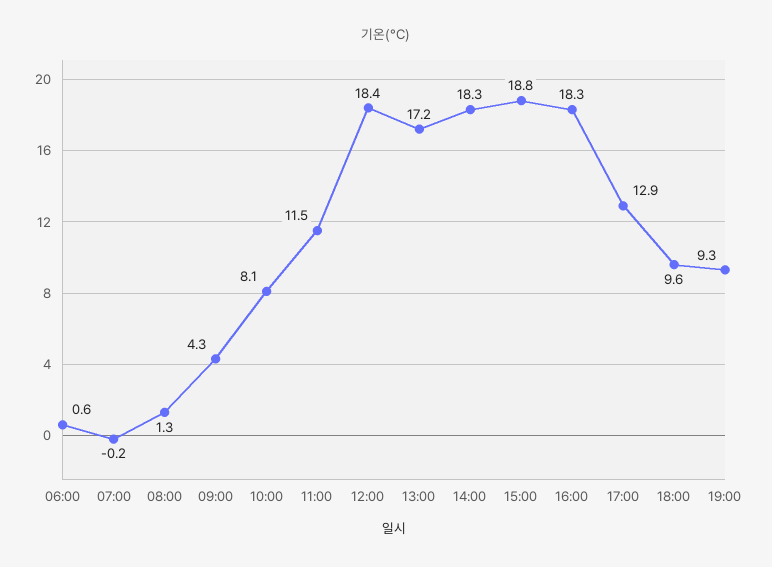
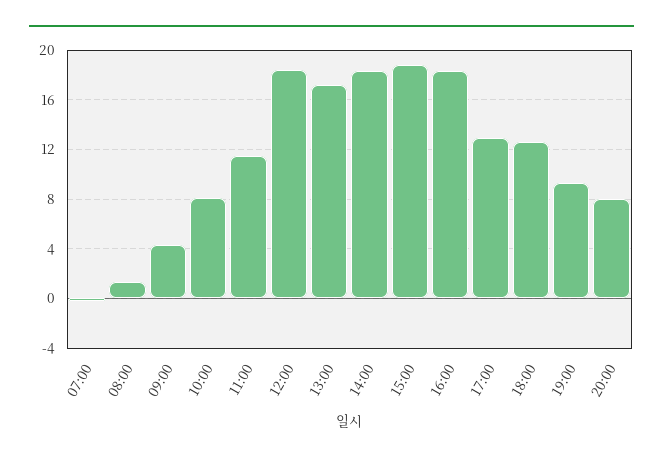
06:00: 0.6 -> none
18:00: 9.6 -> 12.5
20:00: none -> 8

